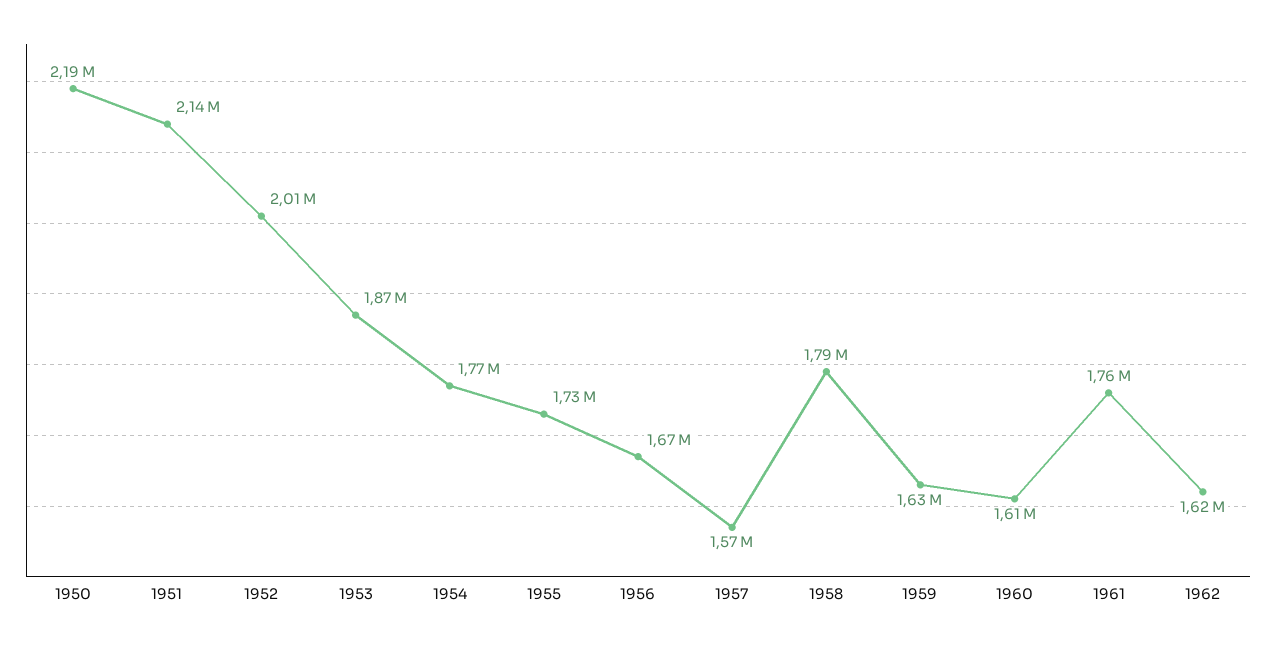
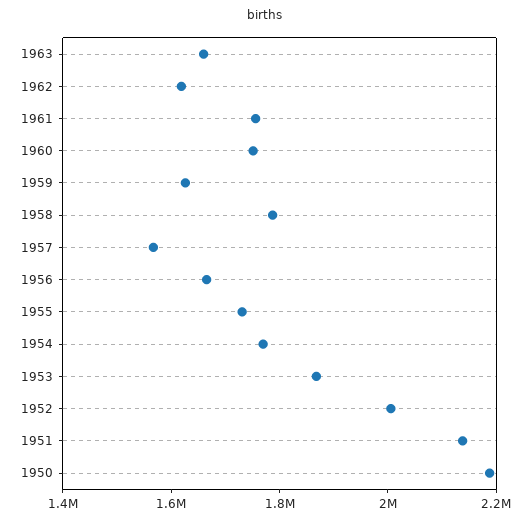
1960: 1610000 -> 1750000
1963: none -> 1650000

